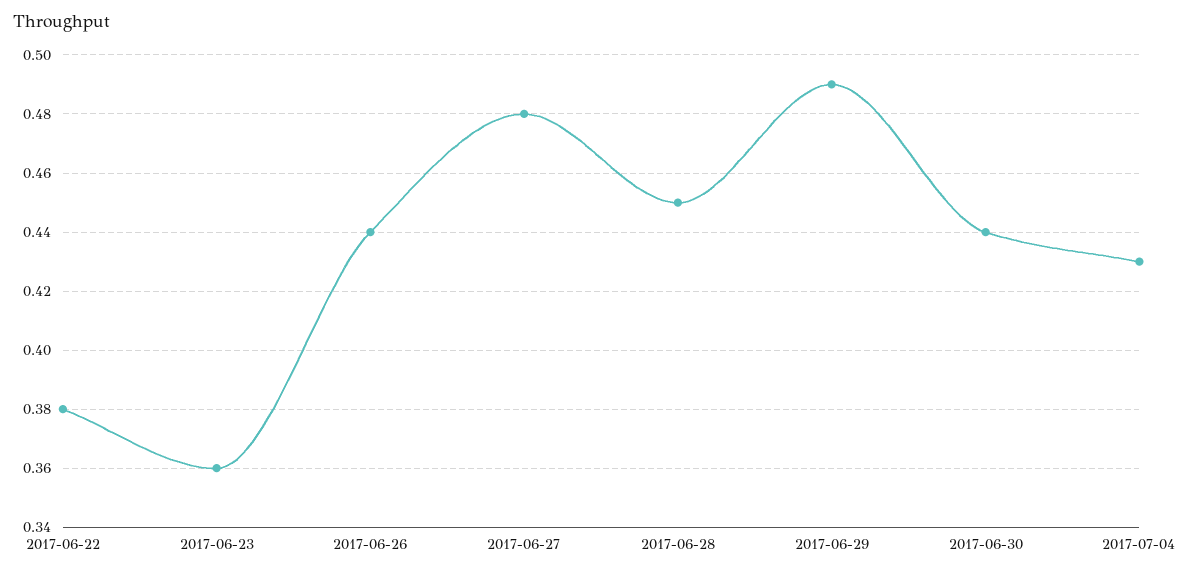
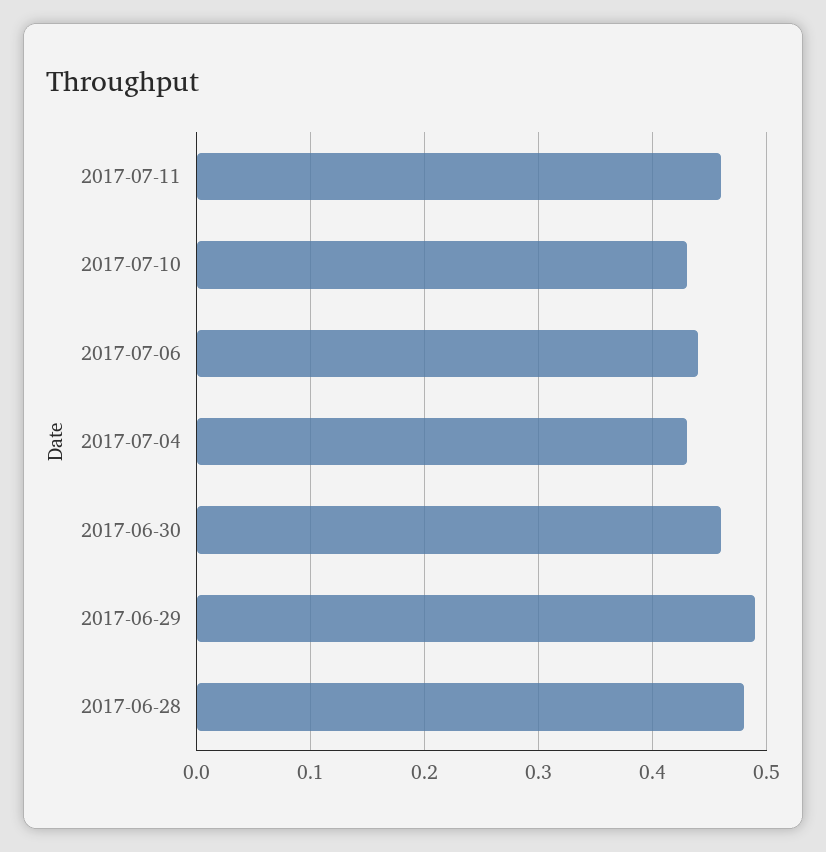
2017-06-22: 0.38 -> none
2017-06-23: 0.36 -> none
2017-06-26: 0.44 -> none
2017-06-27: 0.48 -> none
2017-06-28: 0.45 -> 0.48
2017-06-30: 0.44 -> 0.46
2017-07-11: none -> 0.46
2017-07-10: none -> 0.43
2017-07-06: none -> 0.44

